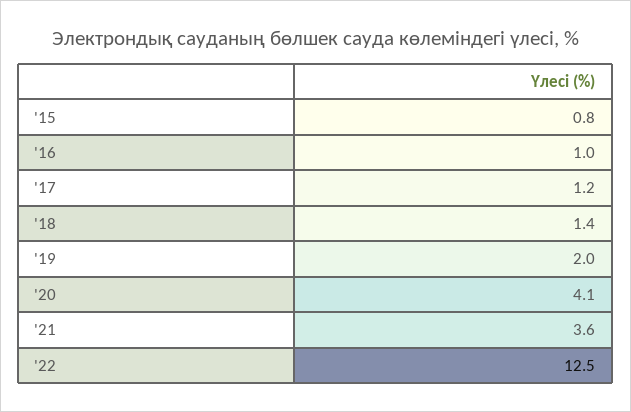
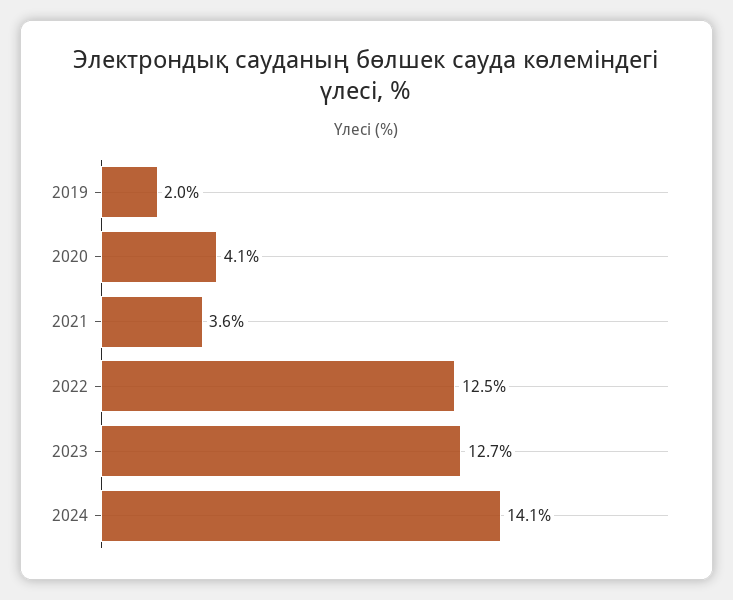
'15: 0.8 -> none
'16: 1 -> none
'17: 1.2 -> none
'18: 1.4 -> none
2023: none -> 12.7
2024: none -> 14.1

